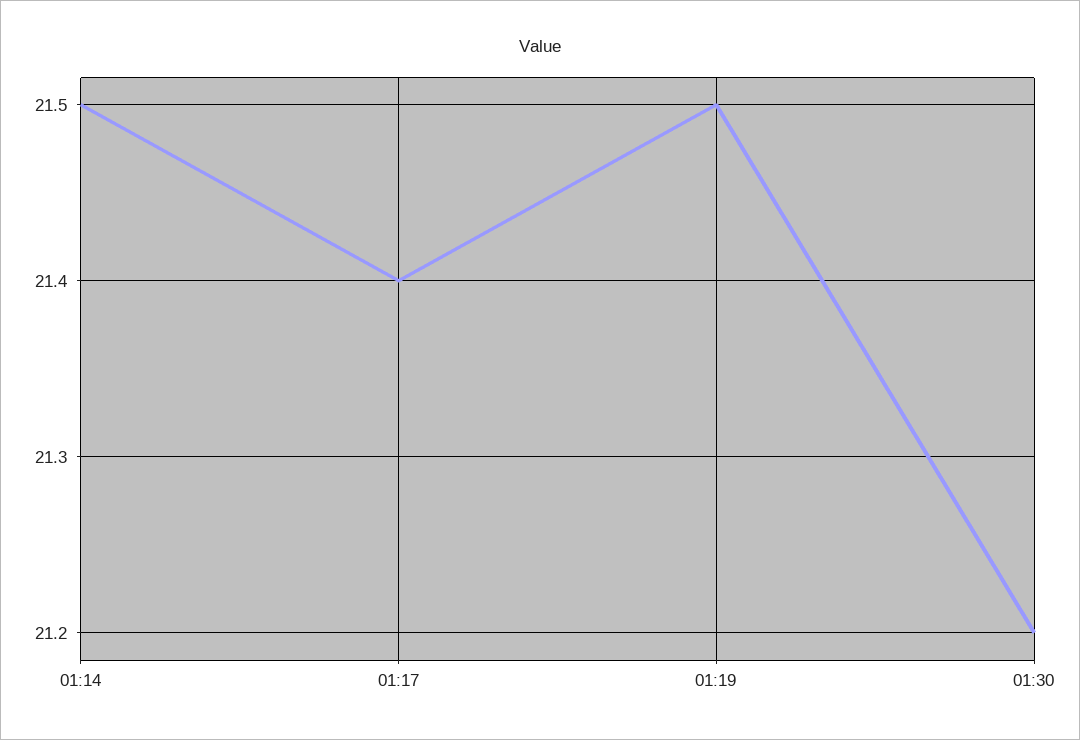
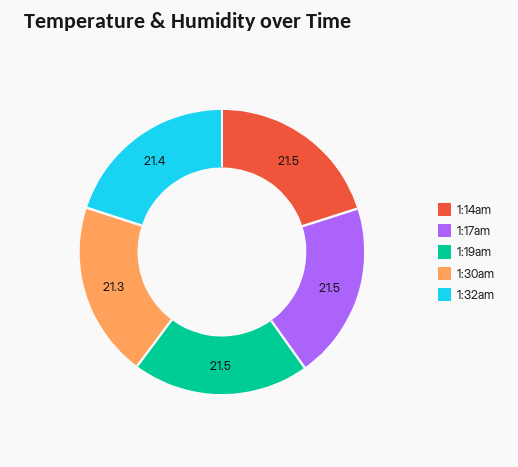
01:17: 21.4 -> 21.5
01:30: 21.2 -> 21.3
1:32am: none -> 21.4

